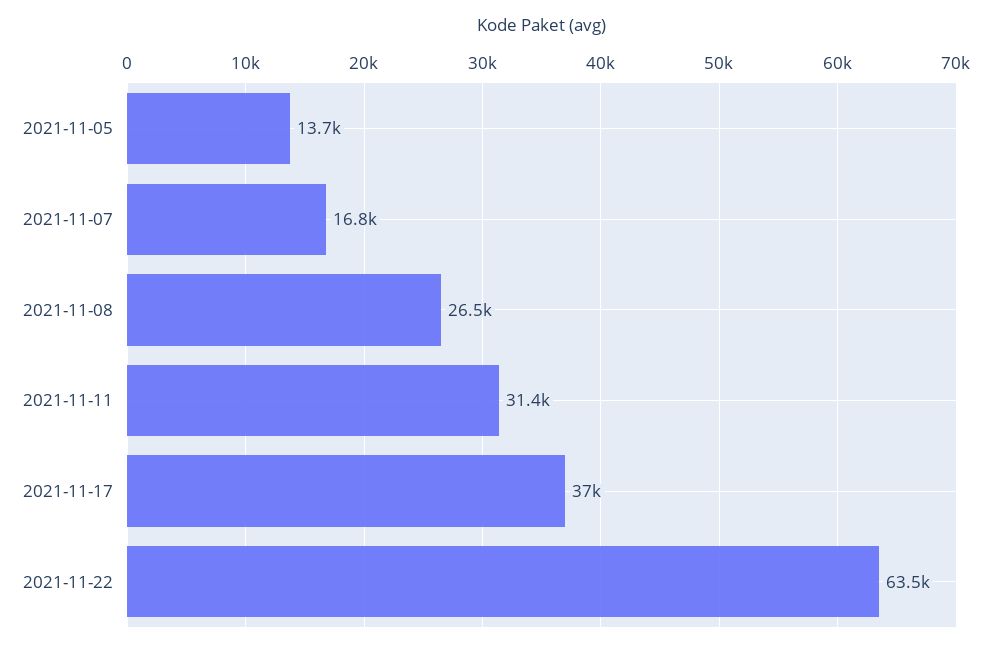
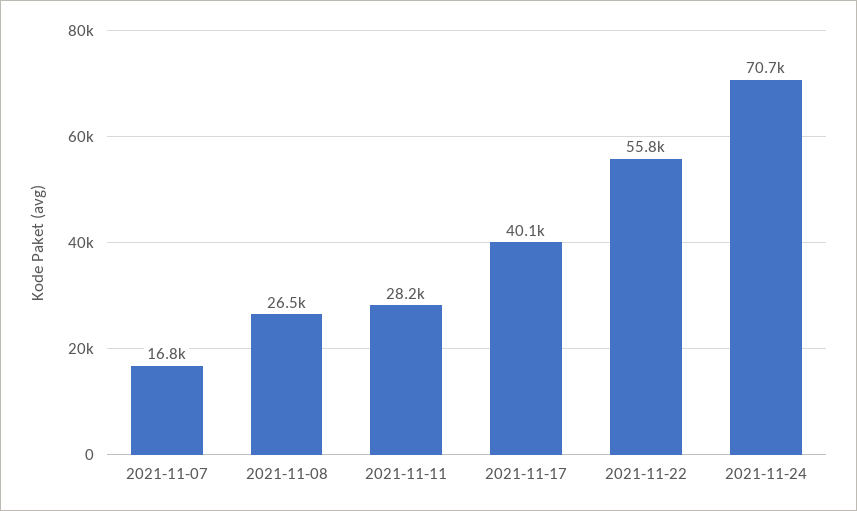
2021-11-05: 13700 -> none
2021-11-11: 31400 -> 28200
2021-11-17: 37000 -> 40100
2021-11-22: 63500 -> 55800
2021-11-24: none -> 70700

